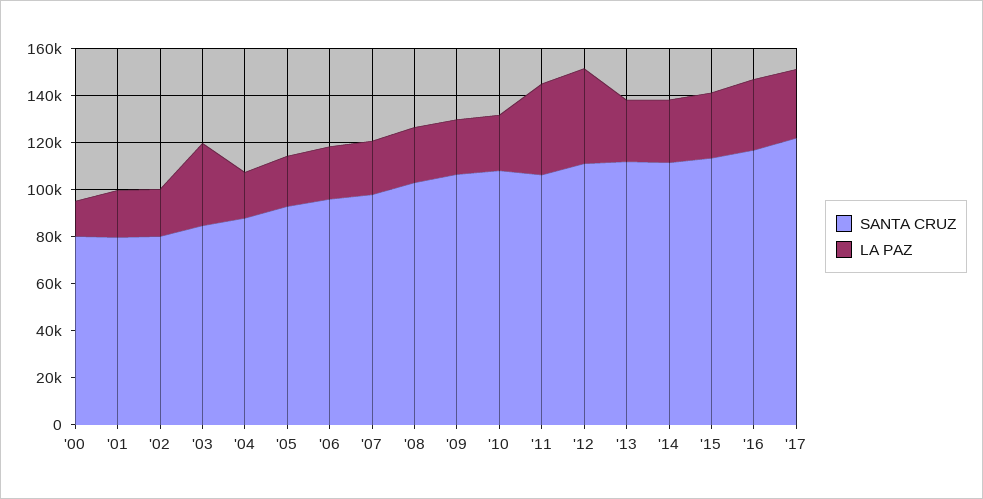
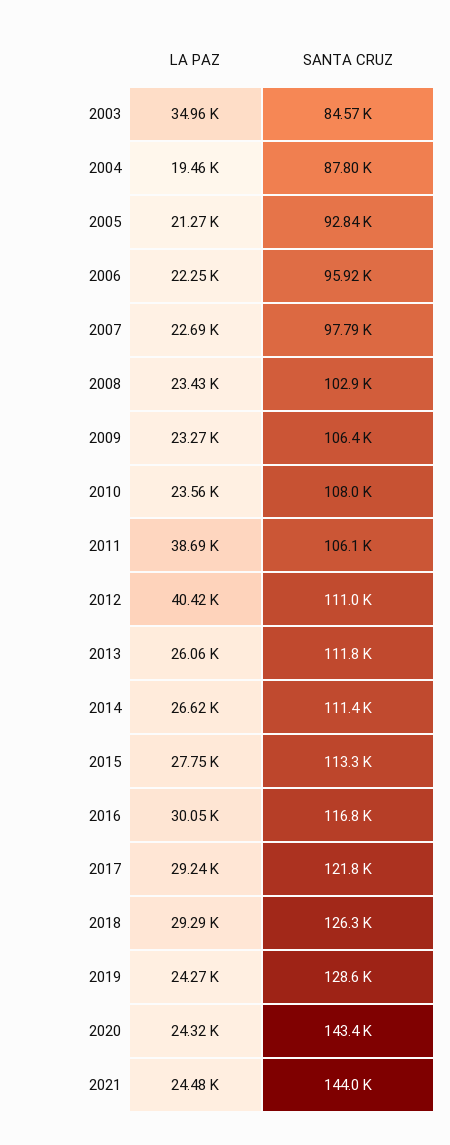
SANTA CRUZ, '00: 80000 -> none
LA PAZ, '00: 15000 -> none
SANTA CRUZ, '01: 80000 -> none
LA PAZ, '01: 20000 -> none
SANTA CRUZ, '02: 80000 -> none
LA PAZ, '02: 20000 -> none
LA PAZ, 2018: none -> 29290
SANTA CRUZ, 2018: none -> 126300
LA PAZ, 2019: none -> 24270
SANTA CRUZ, 2019: none -> 128600
LA PAZ, 2020: none -> 24320
SANTA CRUZ, 2020: none -> 143400
LA PAZ, 2021: none -> 24480
SANTA CRUZ, 2021: none -> 144000

